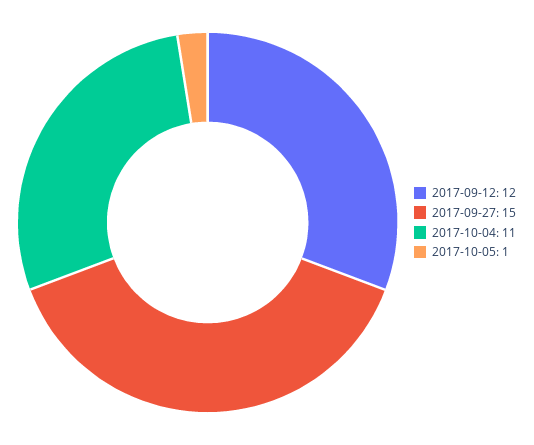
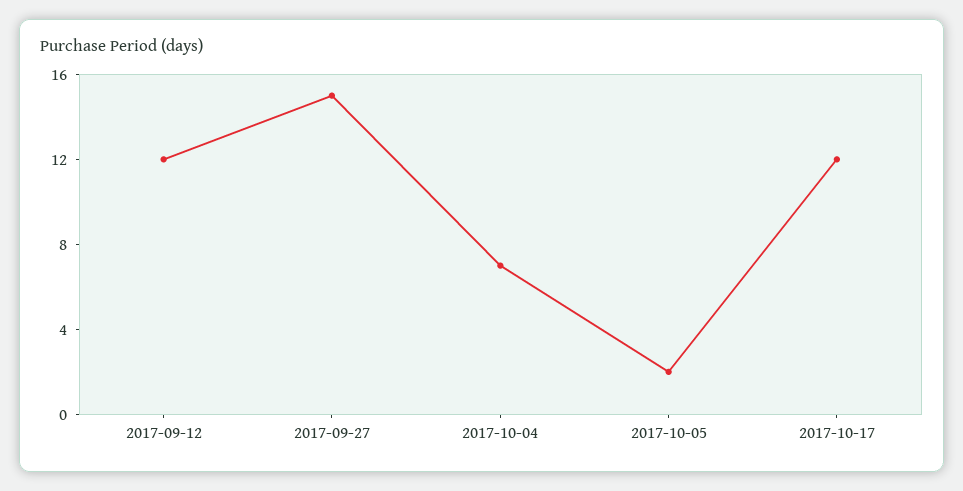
2017-10-04: 11 -> 7
2017-10-05: 1 -> 2
2017-10-17: none -> 12

